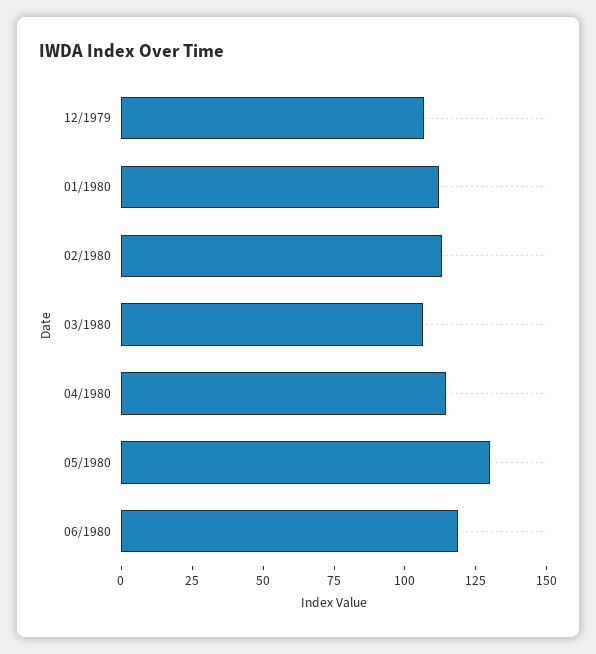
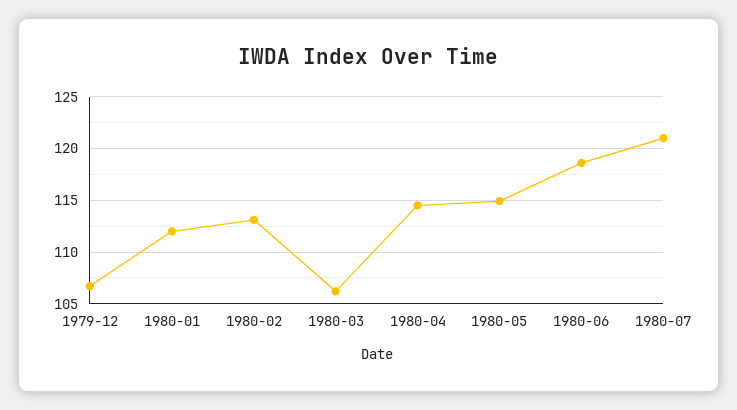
05/1980: 130 -> 115
1980-07: none -> 121

